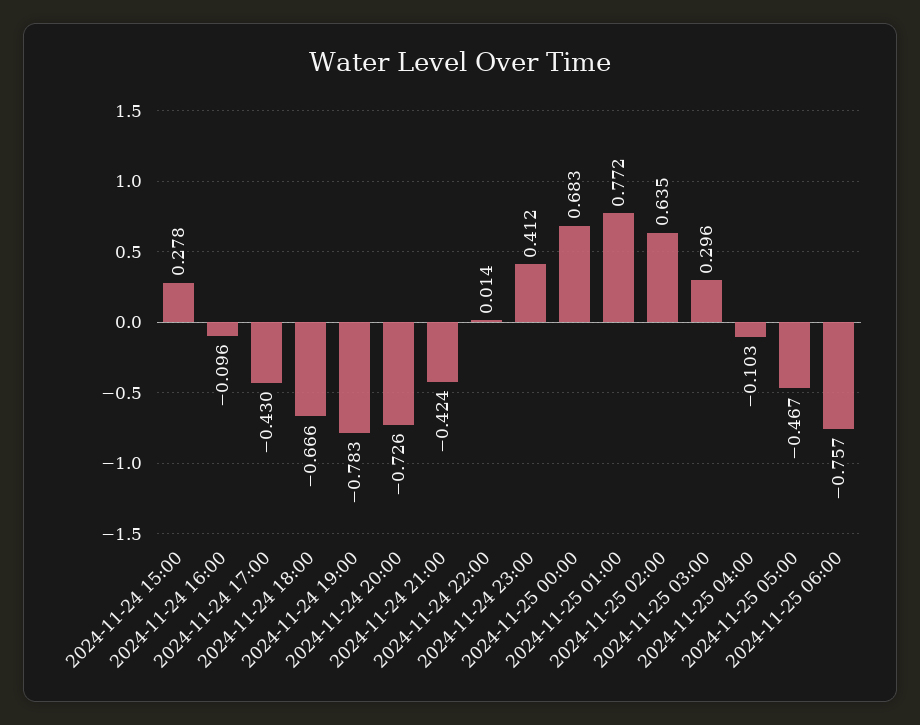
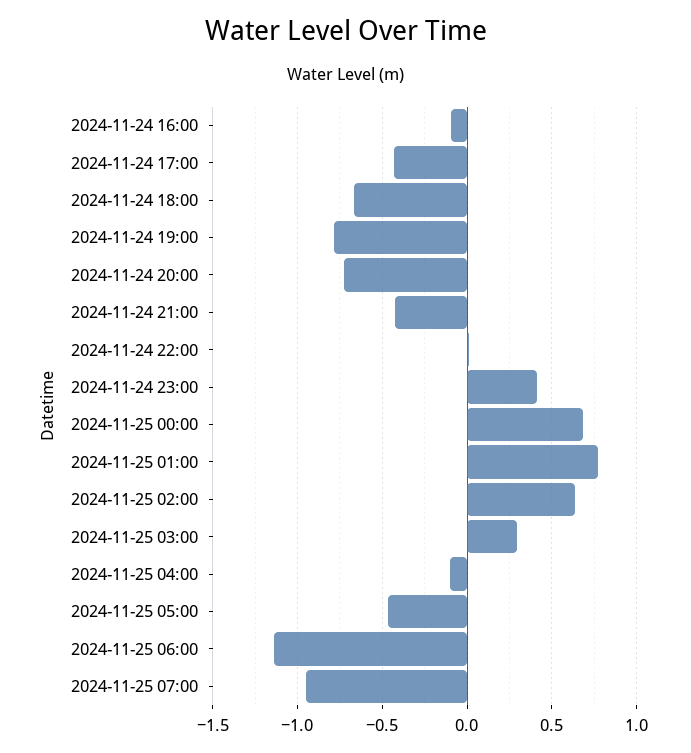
2024-11-24 15:00: 0.278 -> none
2024-11-25 06:00: -0.757 -> -1.15
2024-11-25 07:00: none -> -0.95

